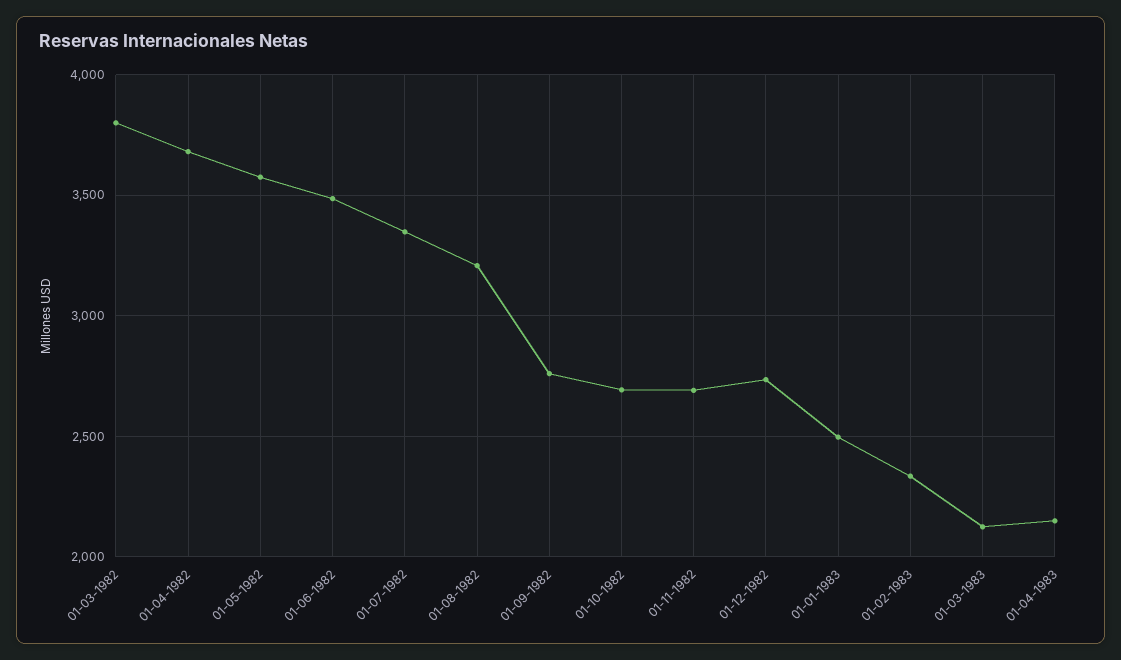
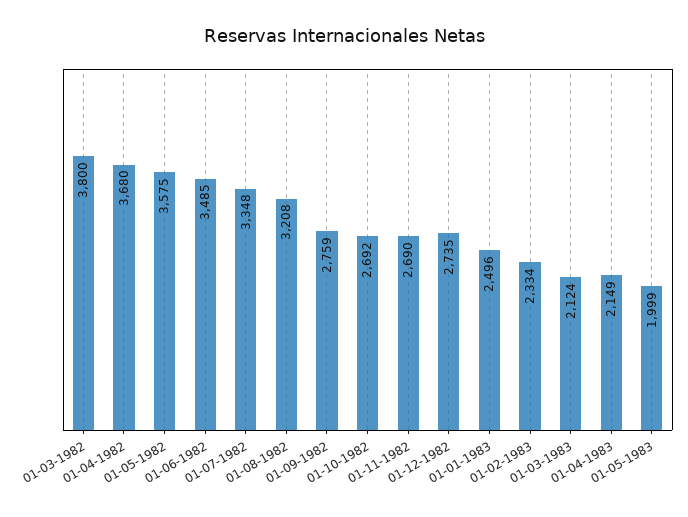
01-05-1983: none -> 1999

